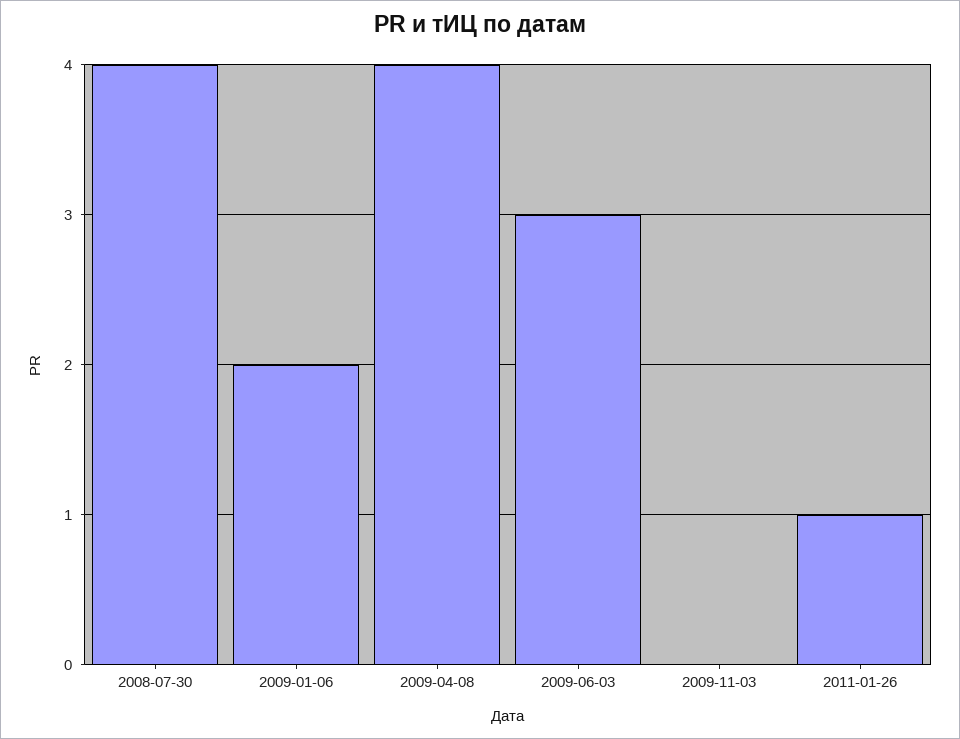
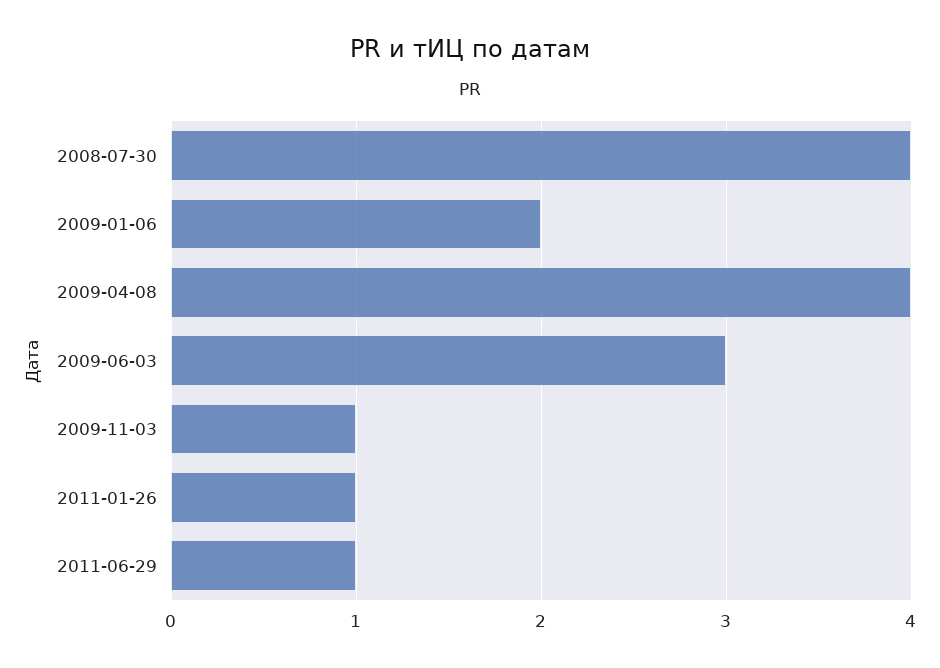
2009-11-03: 0 -> 1
2011-06-29: none -> 1

